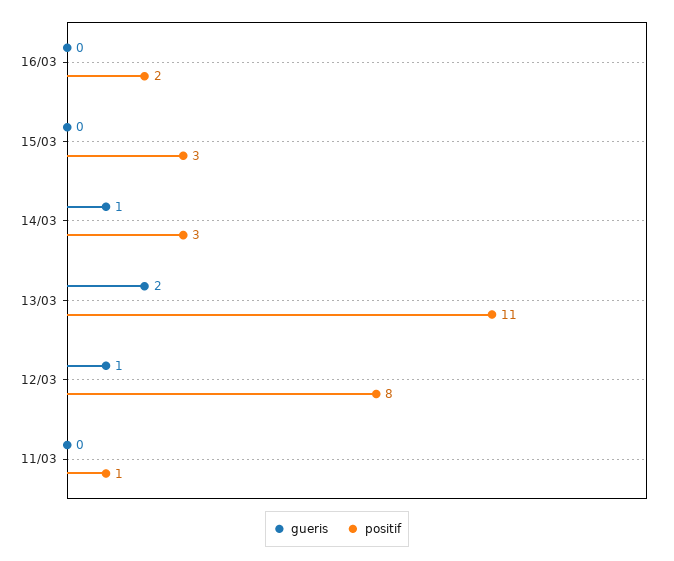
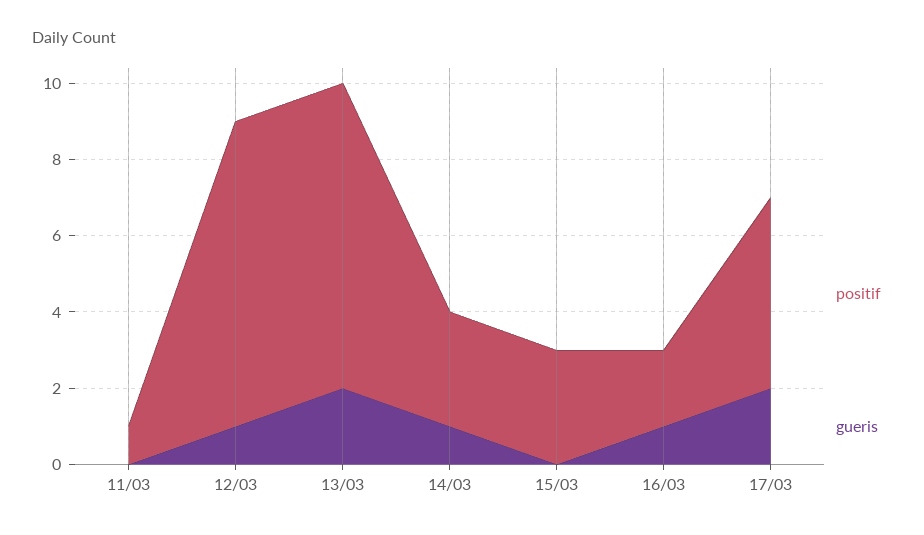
gueris, 16/03: 0 -> 1
positif, 13/03: 11 -> 8
positif, 17/03: none -> 5
gueris, 17/03: none -> 2

